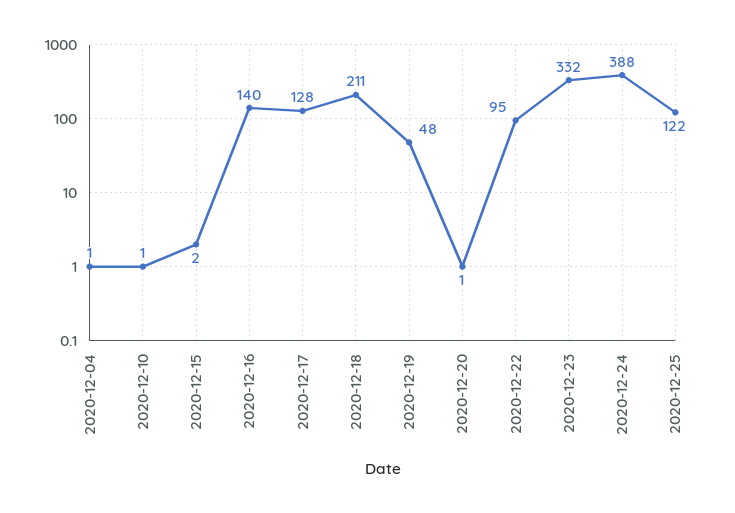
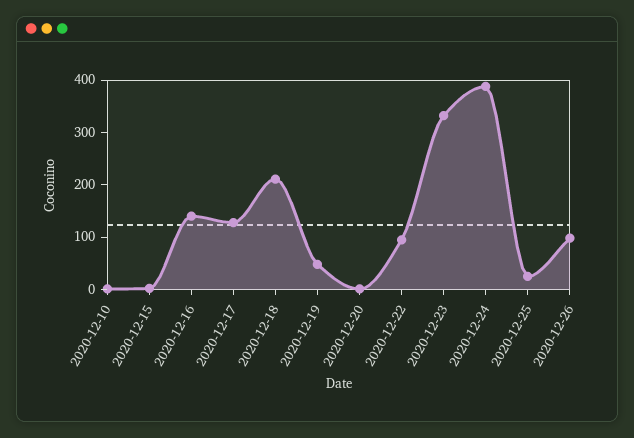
2020-12-04: 1 -> none
2020-12-25: 122 -> 20
2020-12-26: none -> 100

